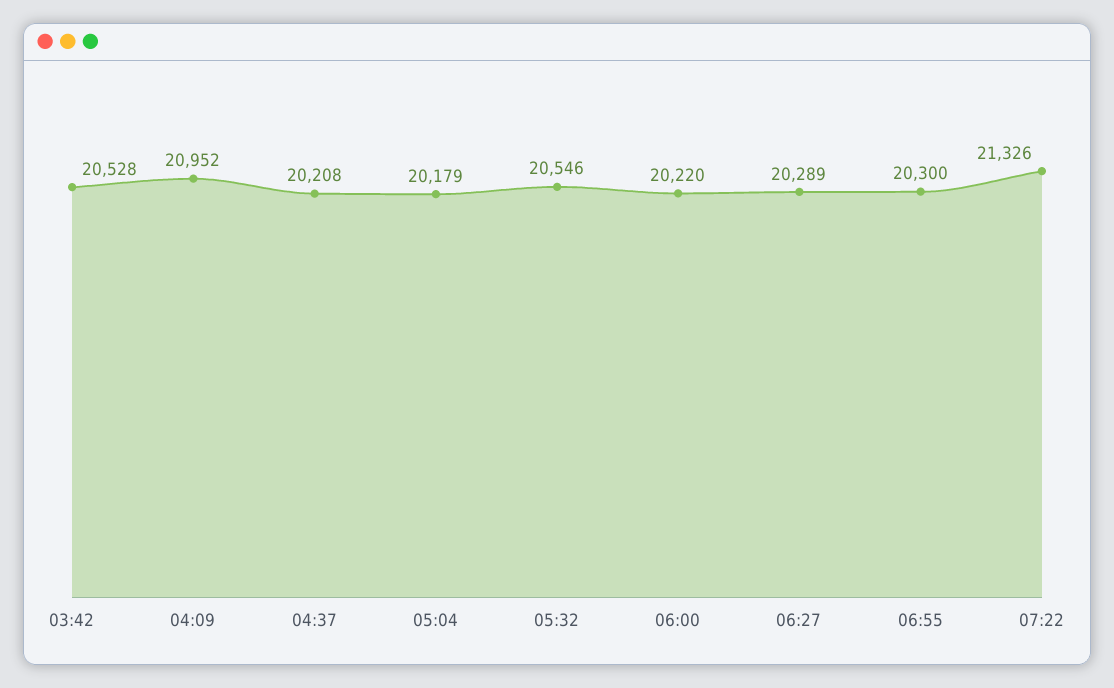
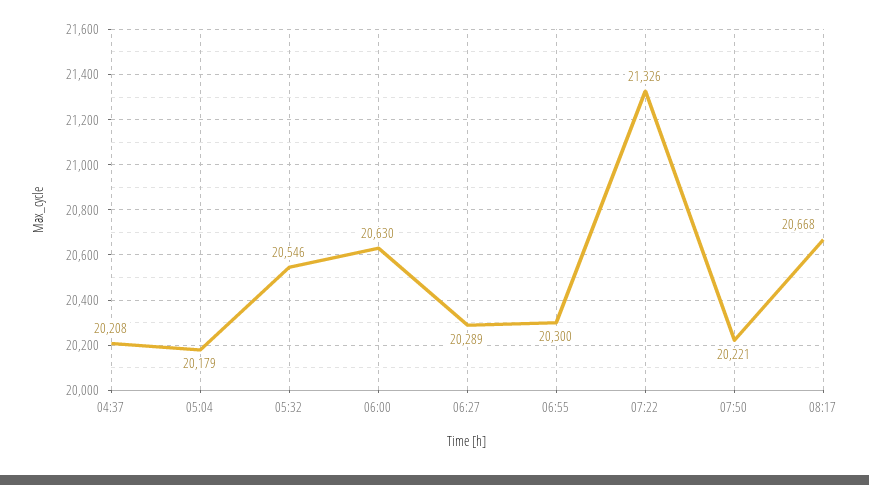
03:42: 20528 -> none
04:09: 20952 -> none
06:00: 20220 -> 20630
07:50: none -> 20221
08:17: none -> 20668

